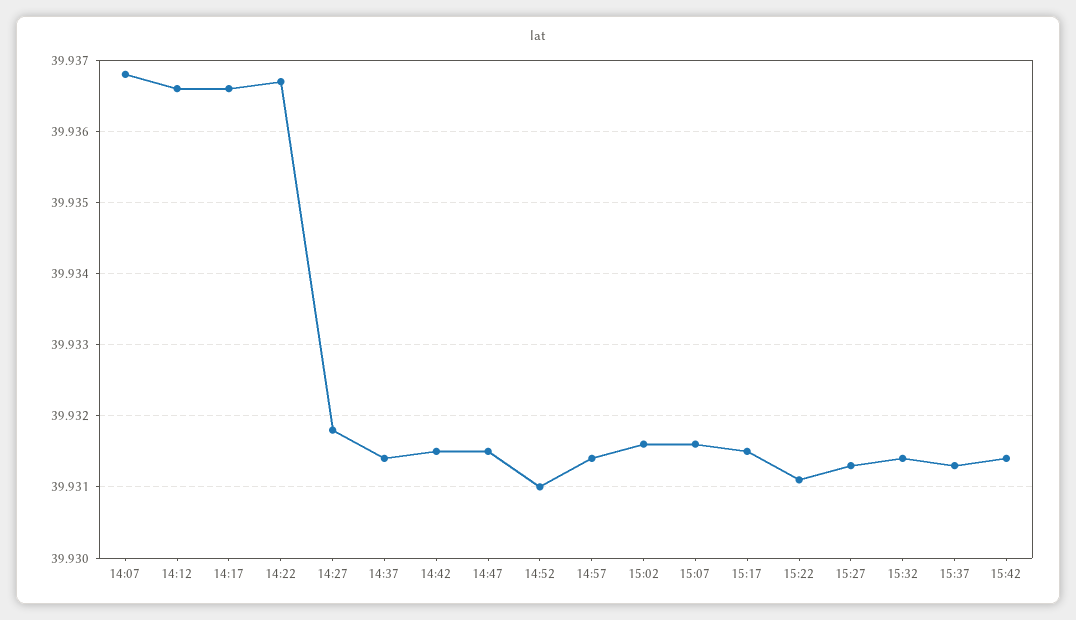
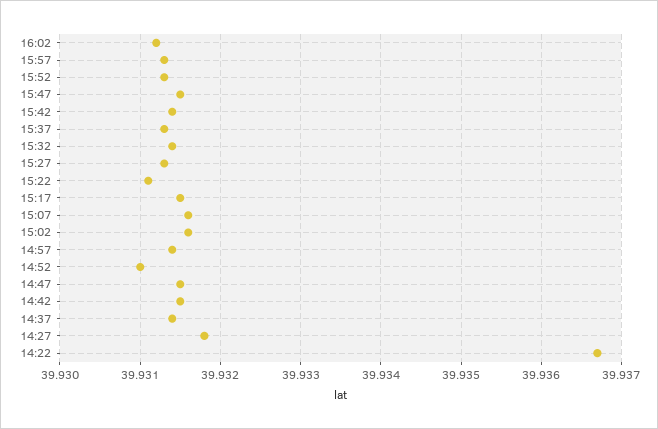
14:07: 39.9368 -> none
14:12: 39.9366 -> none
14:17: 39.9366 -> none
16:02: none -> 39.9312
15:57: none -> 39.9313
15:52: none -> 39.9313
15:47: none -> 39.9315

